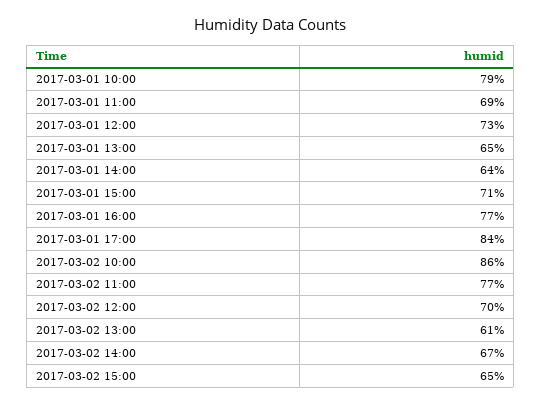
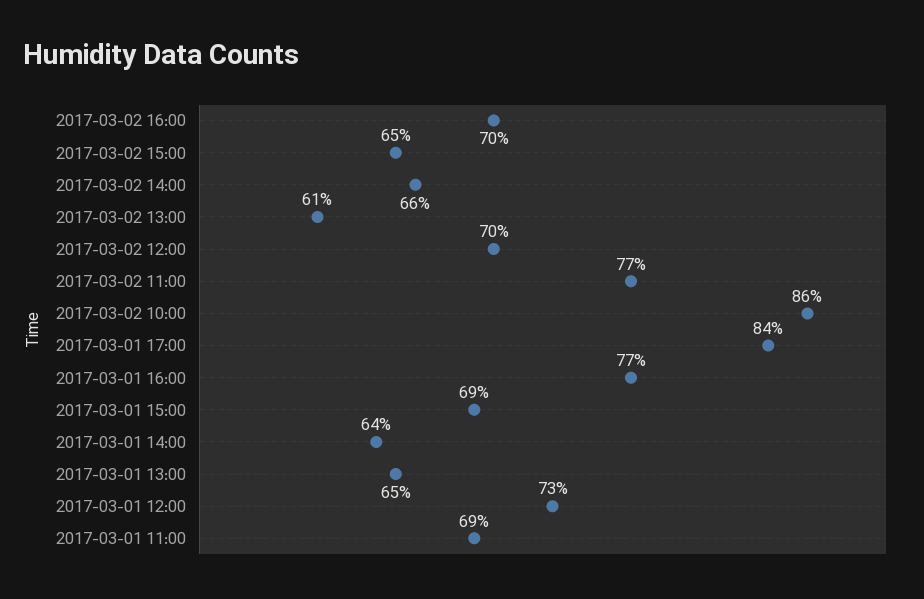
2017-03-01 10:00: 79 -> none
2017-03-01 15:00: 71 -> 69
2017-03-02 14:00: 67 -> 66
2017-03-02 16:00: none -> 70

